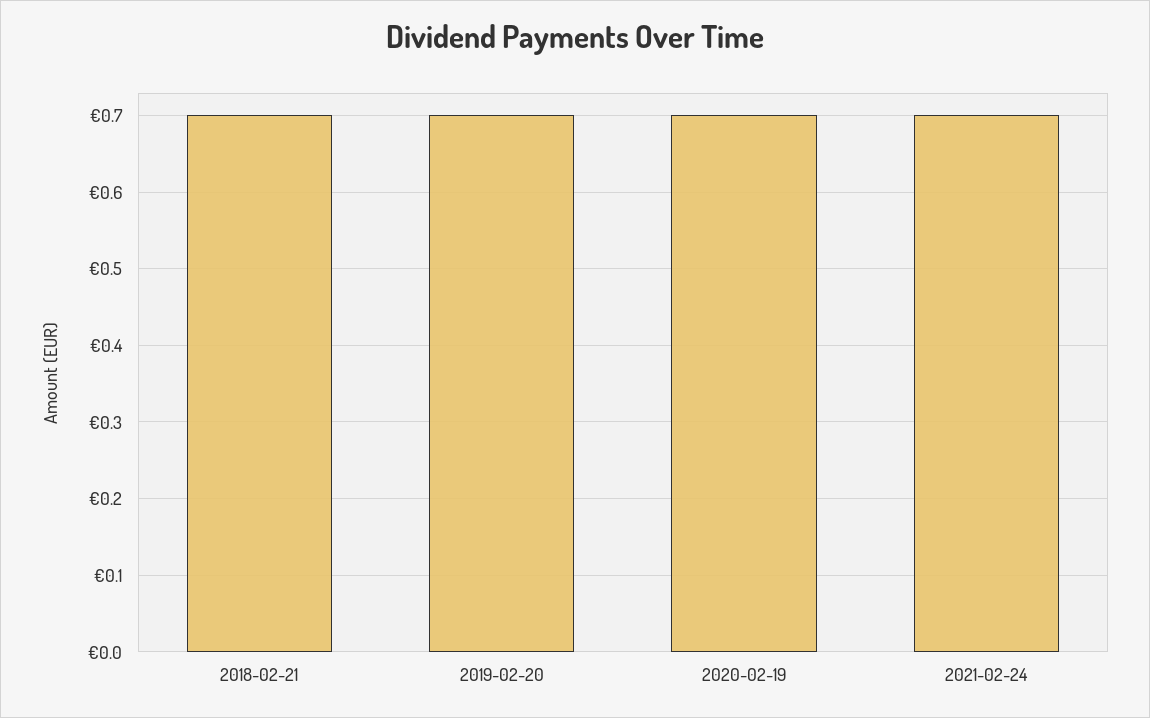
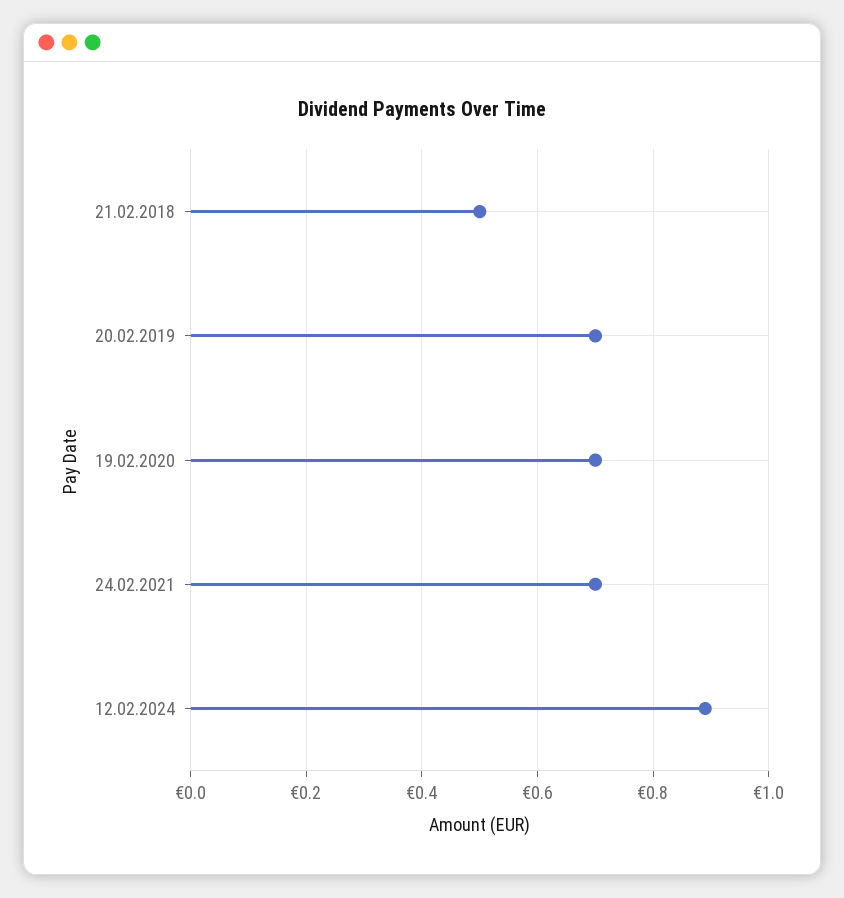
2018-02-21: 0.7 -> 0.5
12.02.2024: none -> 0.9

